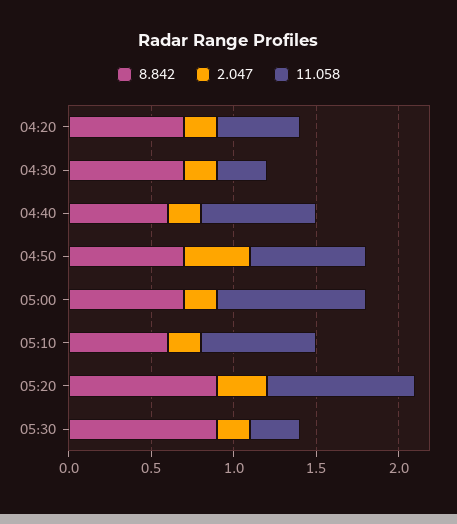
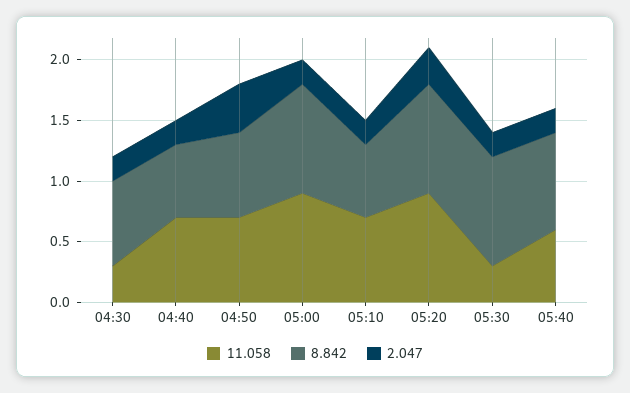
8.842, 04:20: 0.7 -> none
2.047, 04:20: 0.2 -> none
11.058, 04:20: 0.5 -> none
8.842, 05:00: 0.7 -> 0.9
11.058, 05:40: none -> 0.6
8.842, 05:40: none -> 0.8
2.047, 05:40: none -> 0.2

